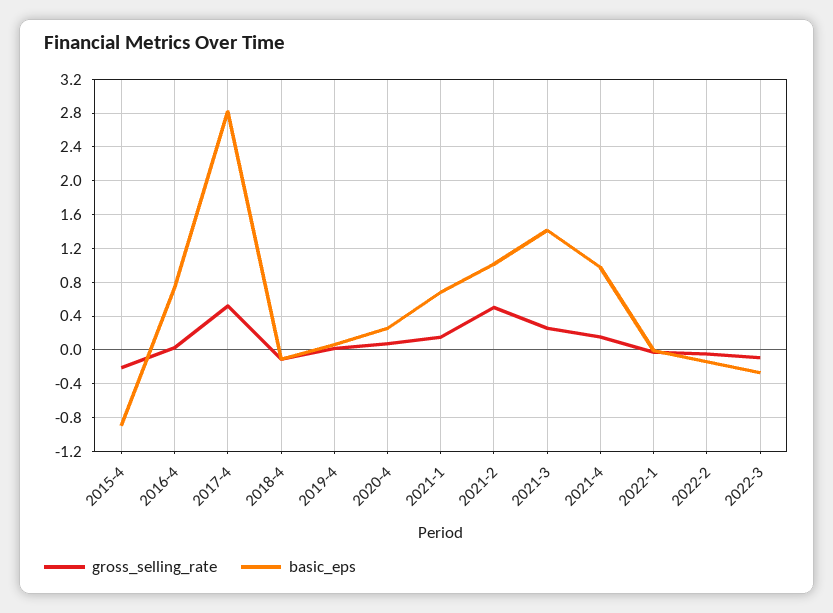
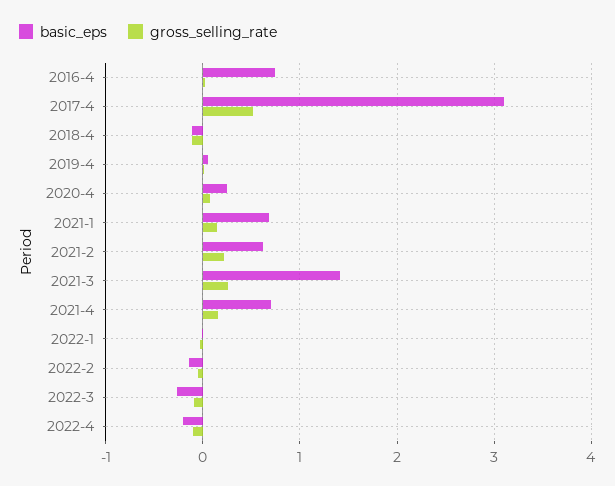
gross_selling_rate, 2015-4: -0.2 -> none
basic_eps, 2015-4: -0.9 -> none
basic_eps, 2017-4: 2.8 -> 3.1
gross_selling_rate, 2021-2: 0.5 -> 0.2
basic_eps, 2021-2: 1 -> 0.6
basic_eps, 2021-4: 1 -> 0.7
basic_eps, 2022-4: none -> -0.2
gross_selling_rate, 2022-4: none -> -0.1

